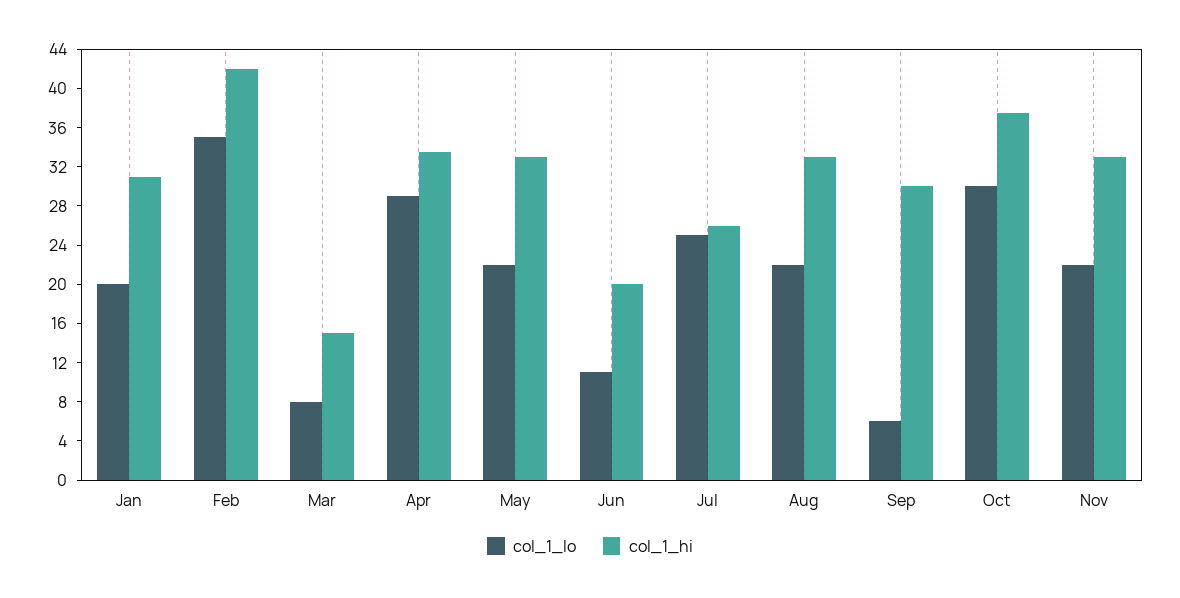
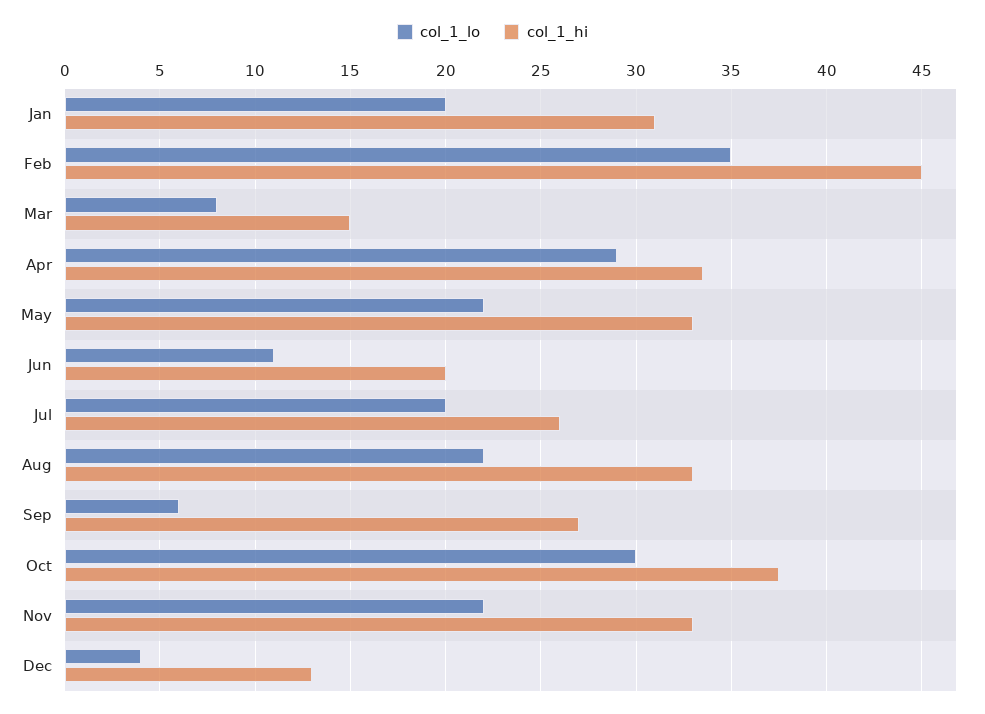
col_1_hi, Feb: 42 -> 45
col_1_lo, Jul: 25 -> 20
col_1_hi, Sep: 30 -> 27
col_1_lo, Dec: none -> 4
col_1_hi, Dec: none -> 13

